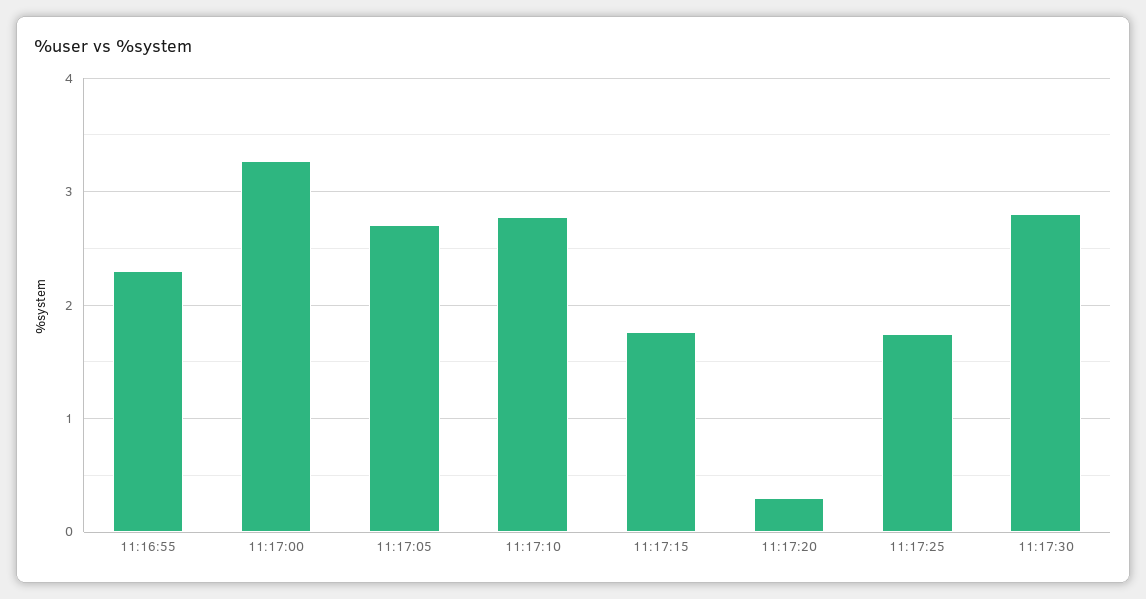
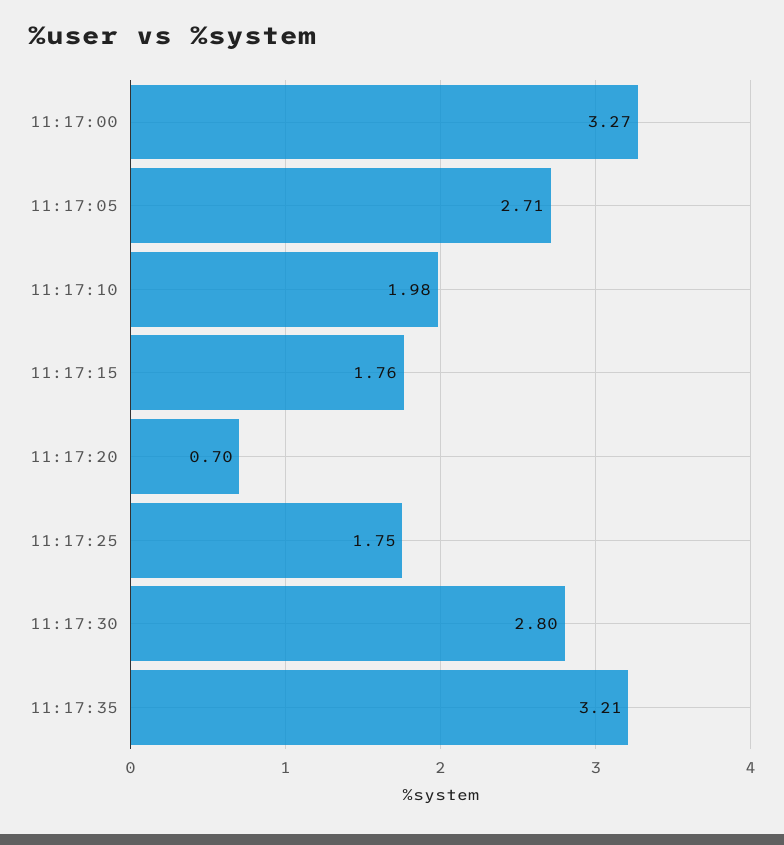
11:16:55: 2.3 -> none
11:17:10: 2.8 -> 1.98
11:17:20: 0.3 -> 0.7
11:17:35: none -> 3.21

